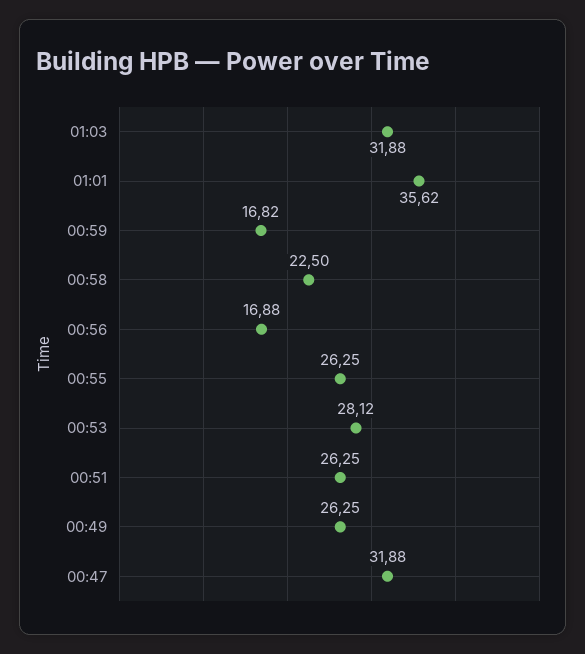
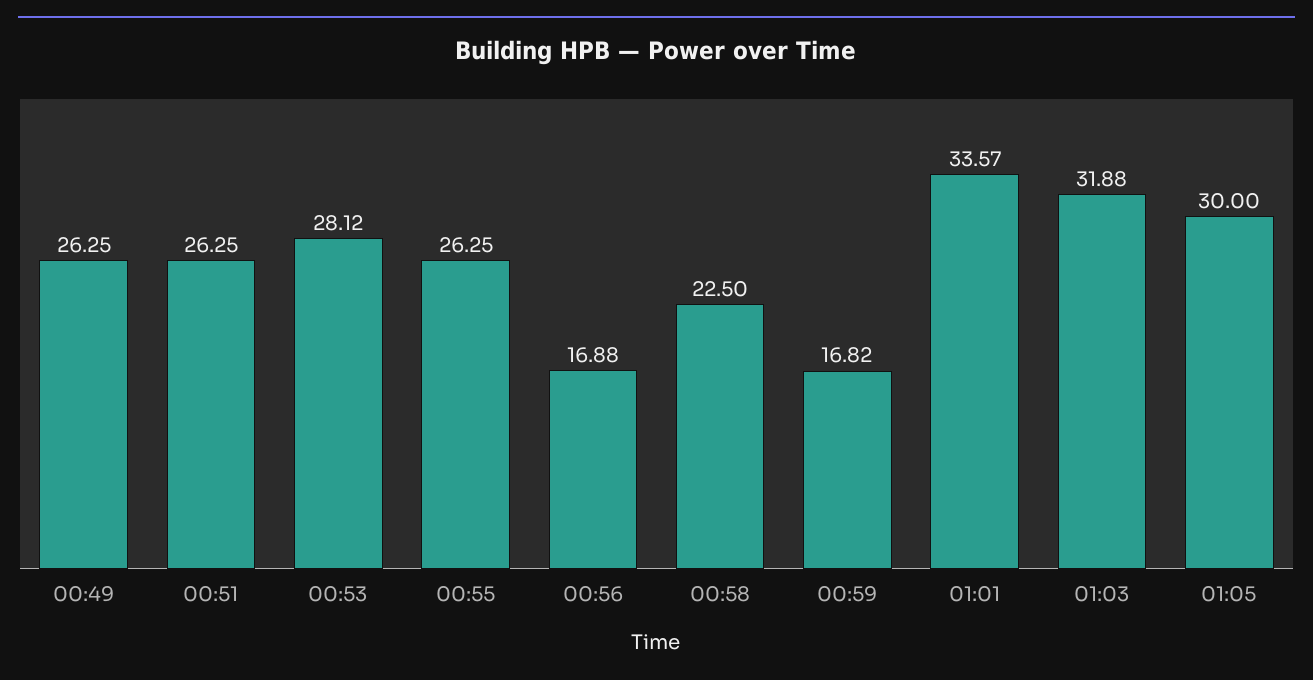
01:01: 35.62 -> 33.57
00:47: 31.88 -> none
01:05: none -> 30

